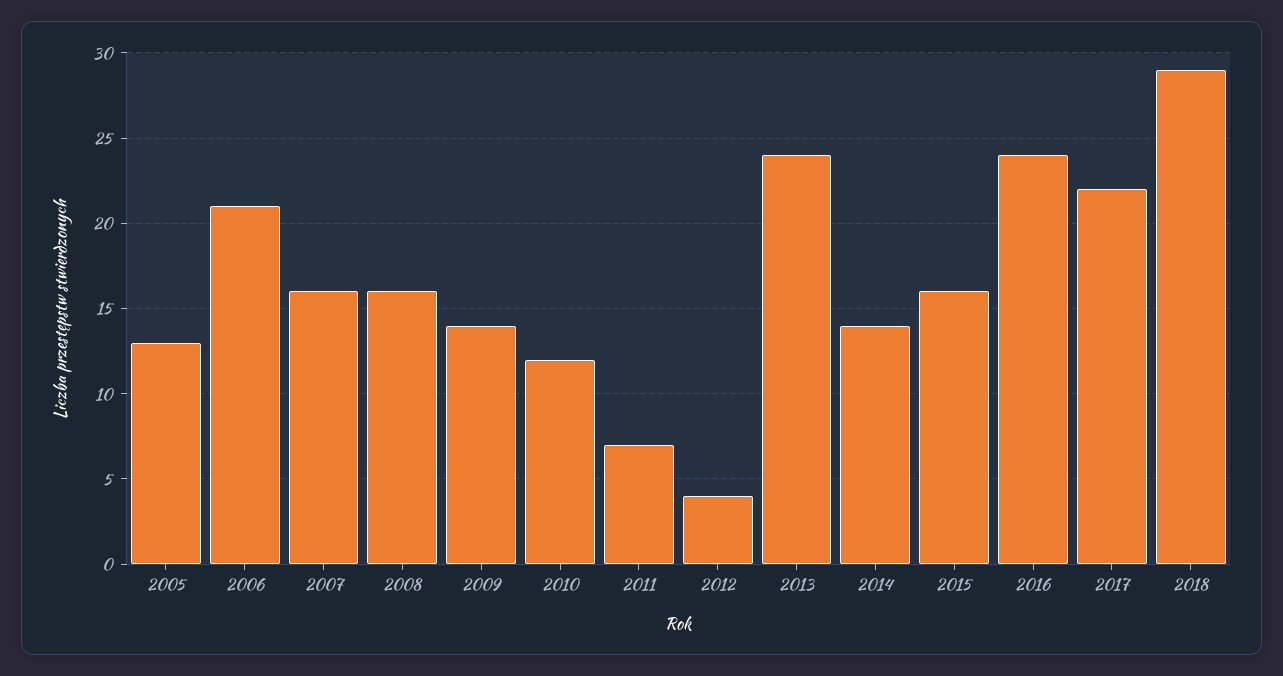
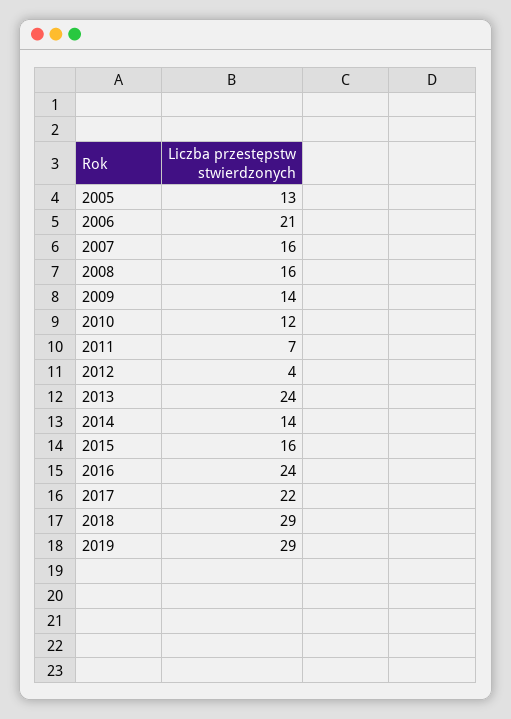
2019: none -> 29

